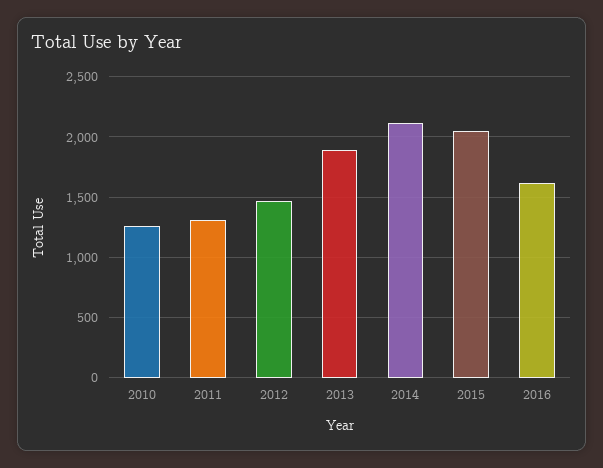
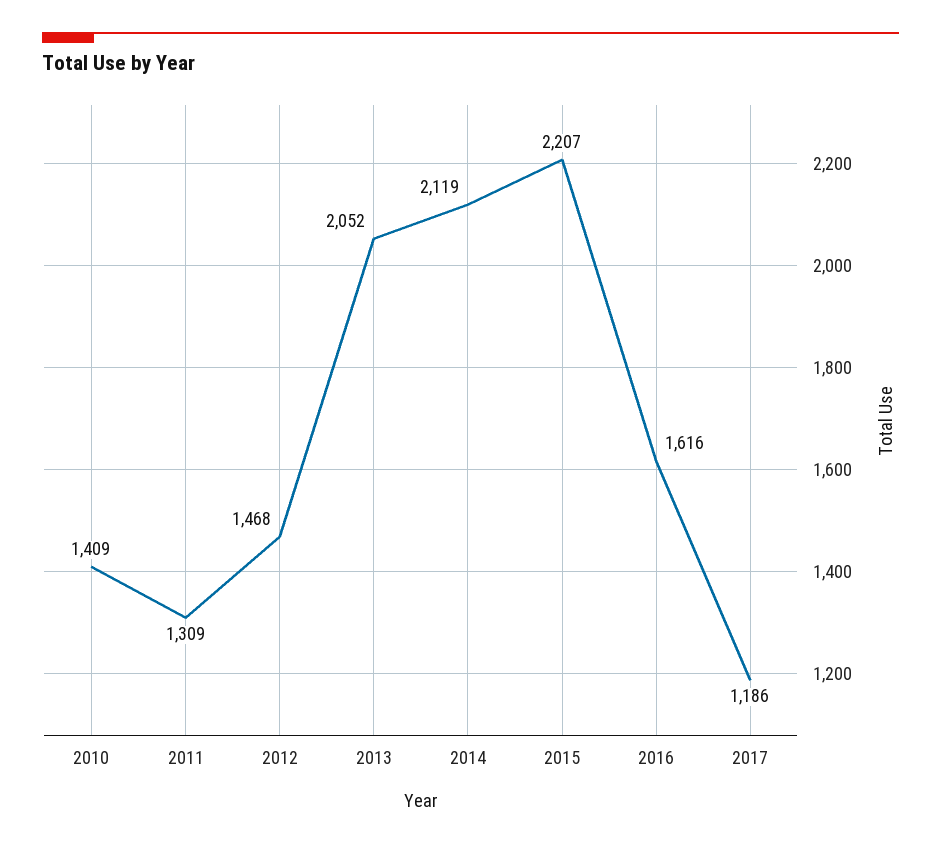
2010: 1250 -> 1409
2013: 1900 -> 2052
2015: 2050 -> 2207
2017: none -> 1186

